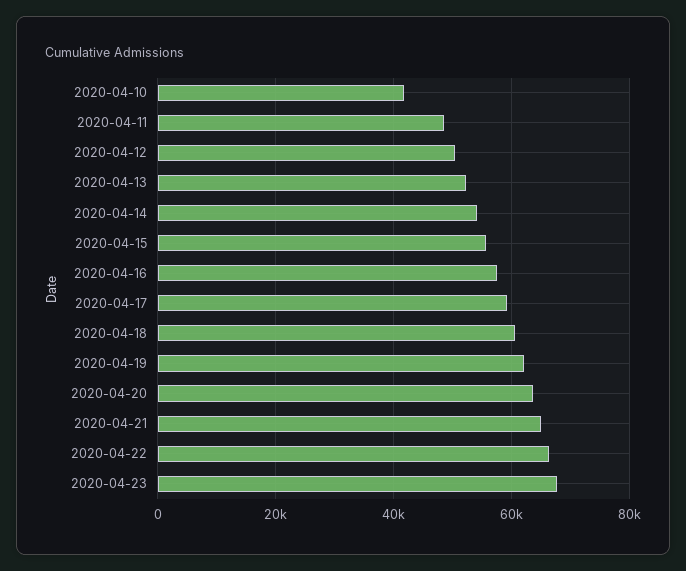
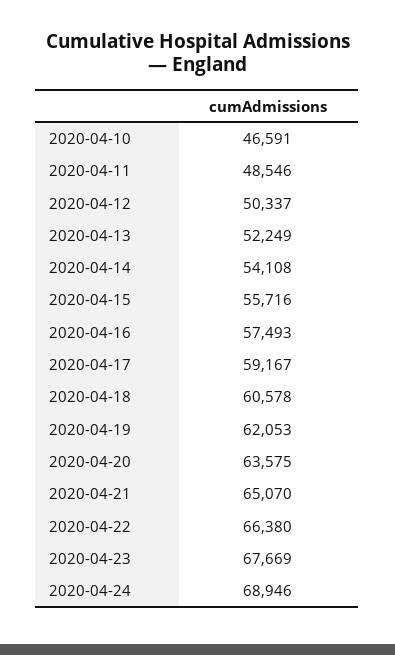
2020-04-10: 42000 -> 46591
2020-04-24: none -> 68946

